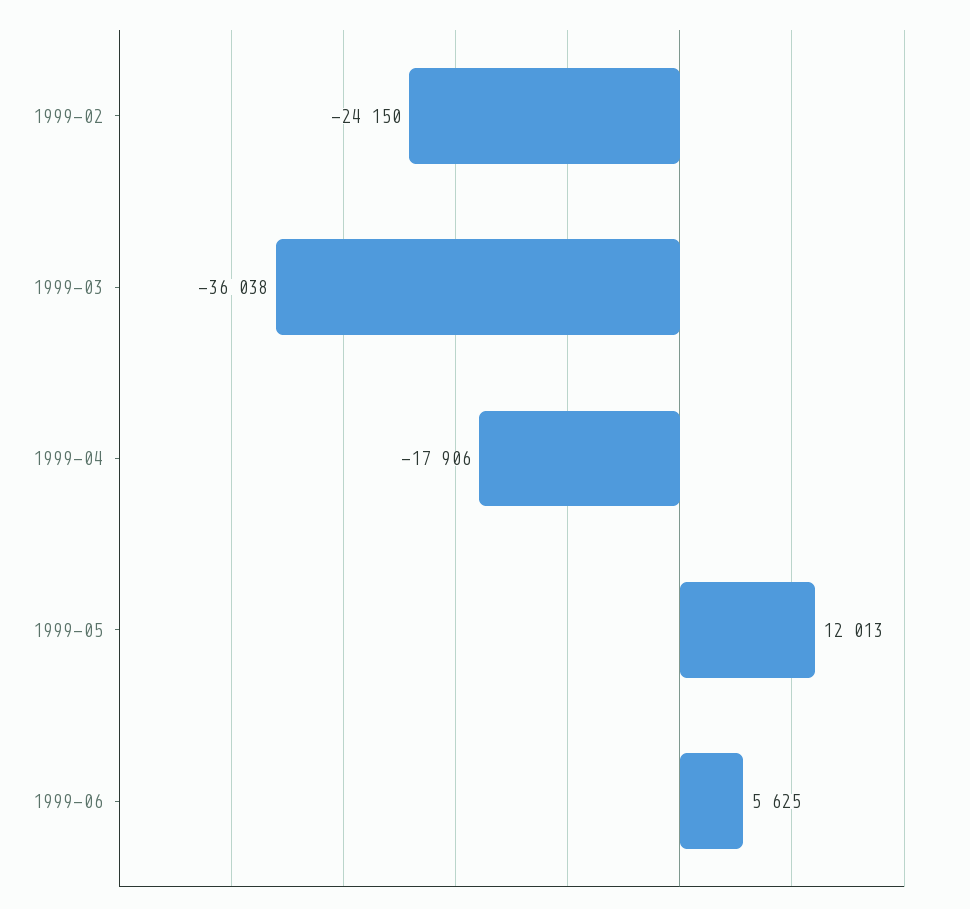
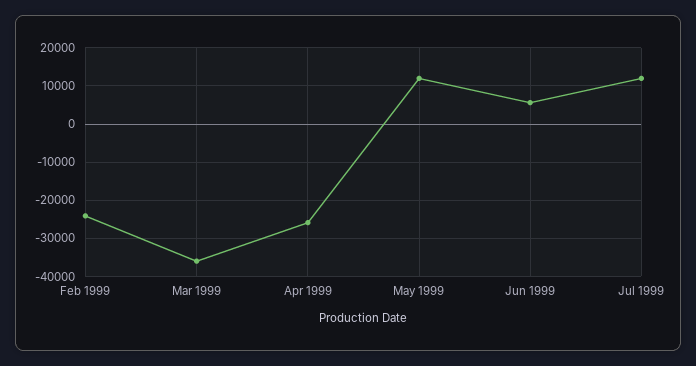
1999-04: -17906 -> -26000
Jul 1999: none -> 12000

